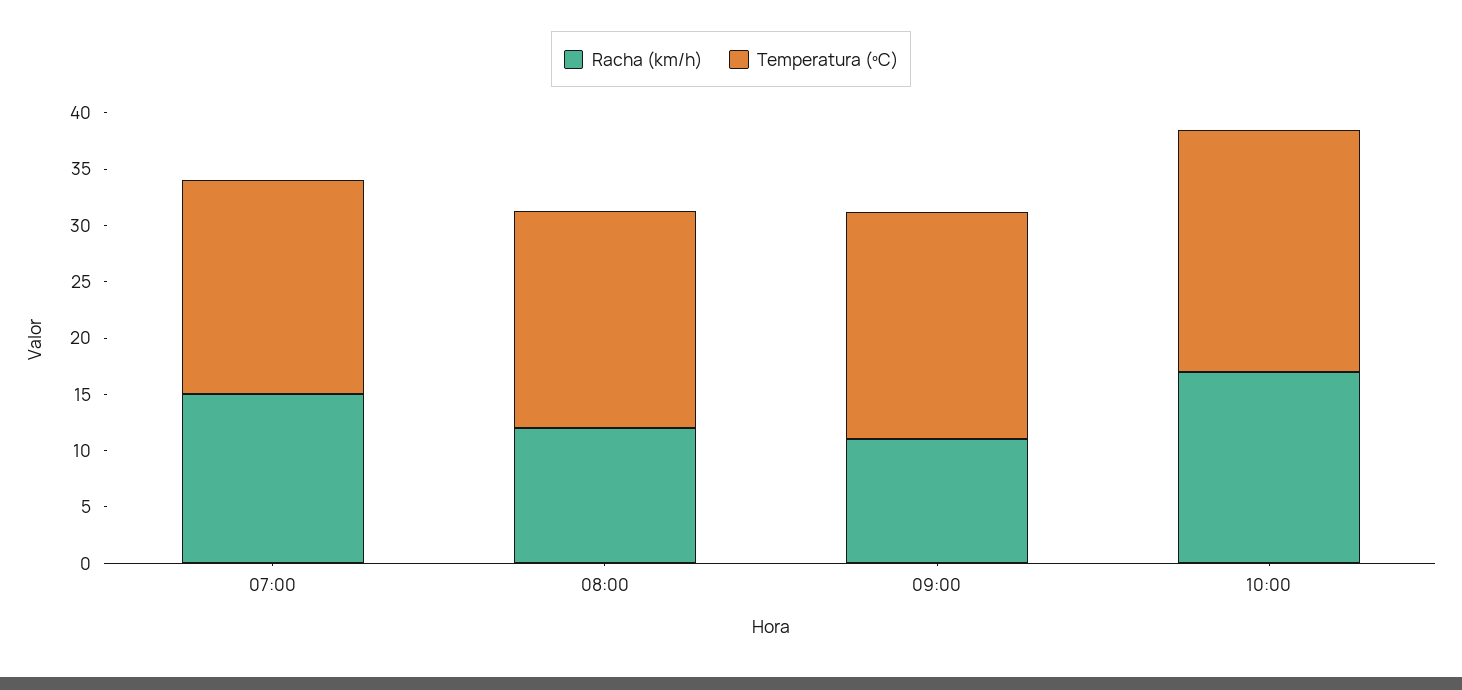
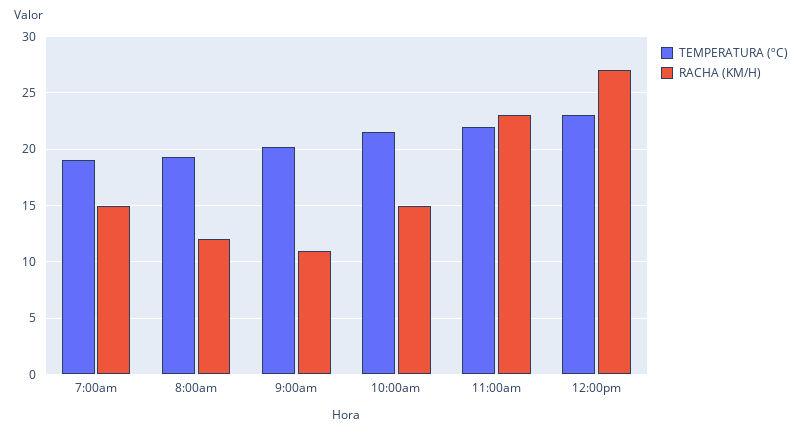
Racha (km/h), 10:00: 17 -> 15
Temperatura (ºC), 11:00am: none -> 22
Racha (km/h), 11:00am: none -> 23
Temperatura (ºC), 12:00pm: none -> 23
Racha (km/h), 12:00pm: none -> 27

